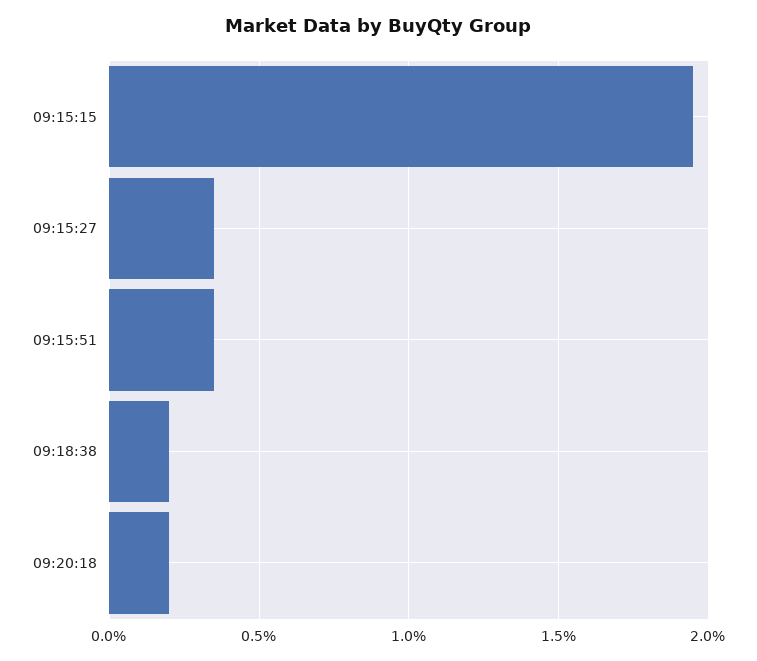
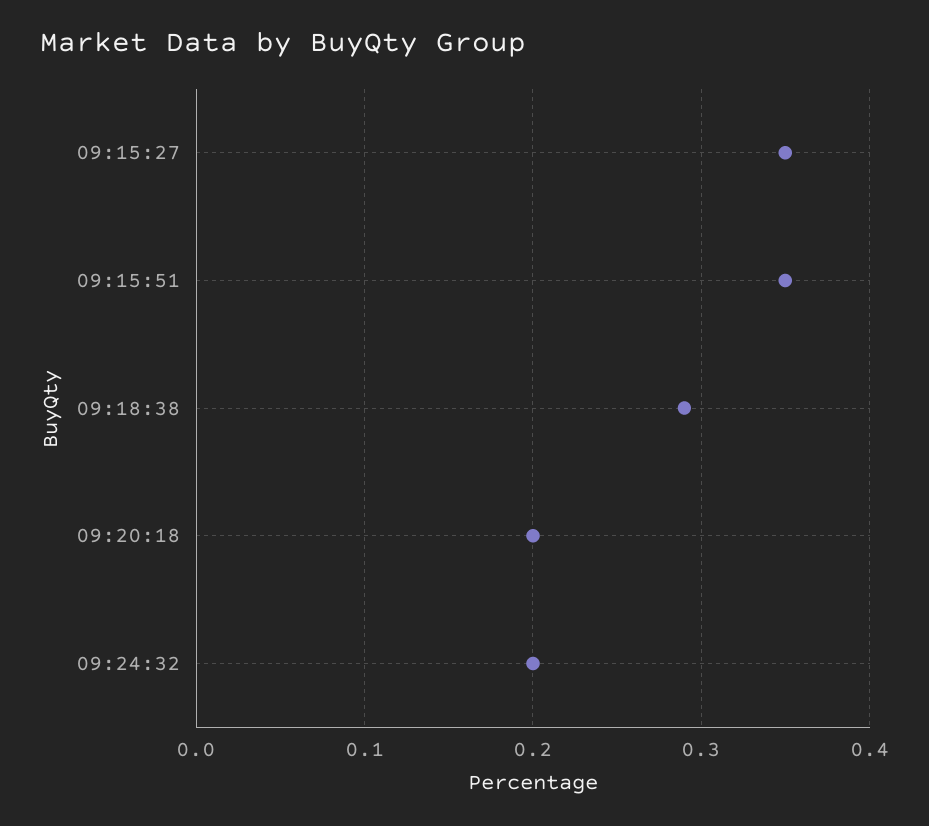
09:15:15: 1.95 -> none
09:18:38: 0.2 -> 0.29
09:24:32: none -> 0.2

